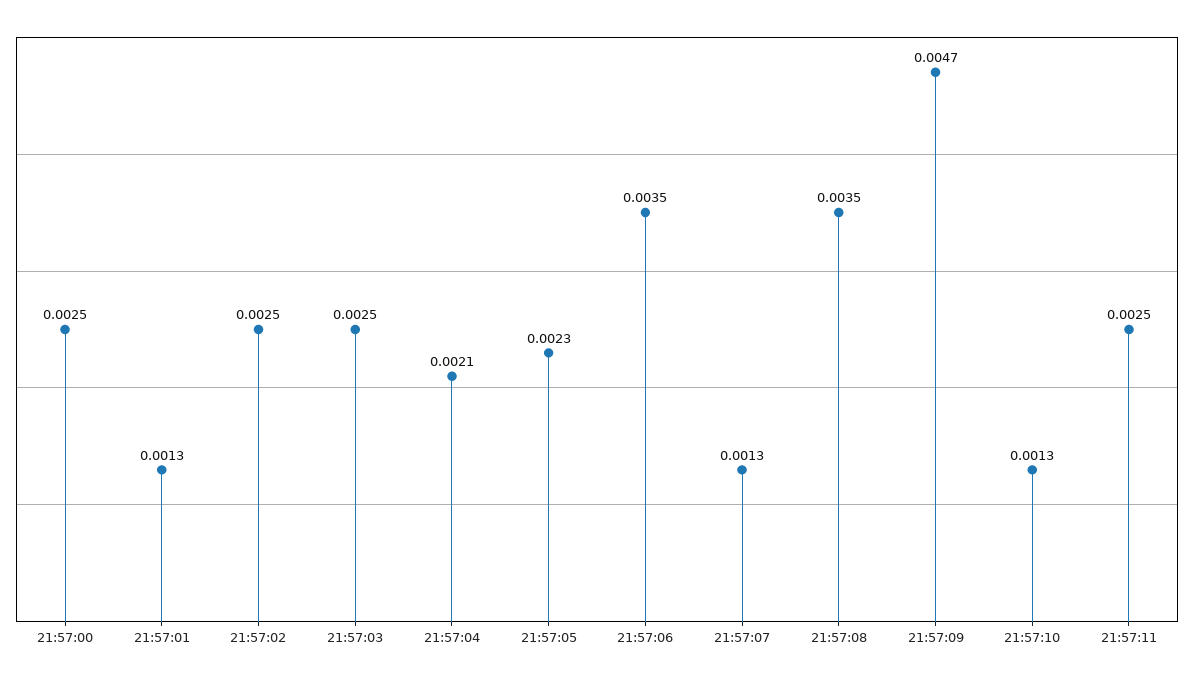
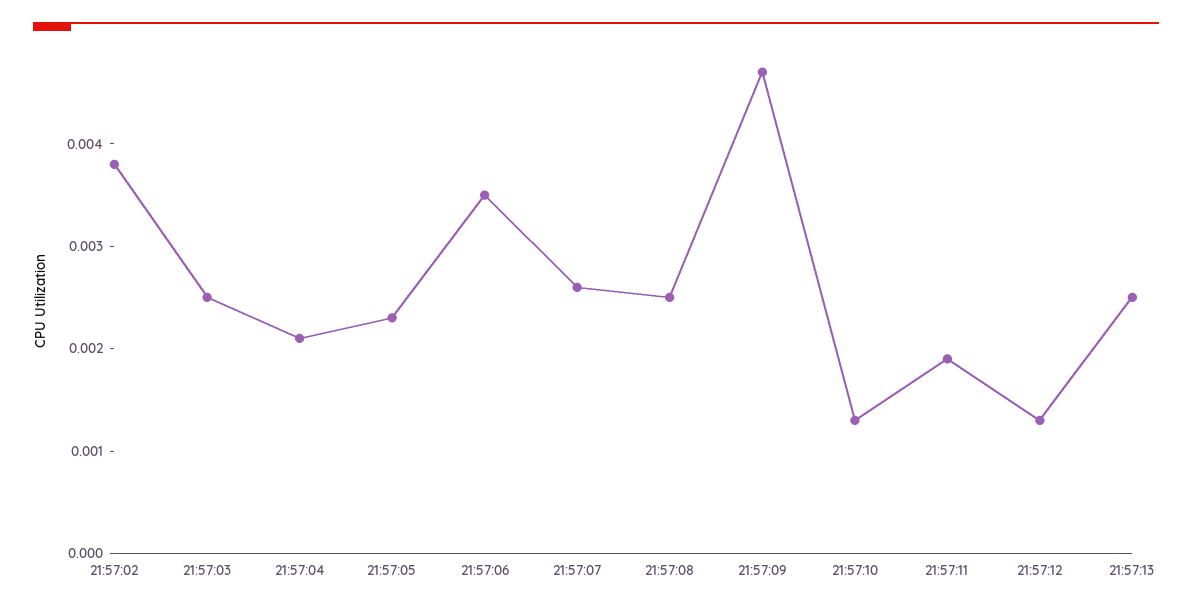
21:57:00: 0.0025 -> none
21:57:01: 0.0013 -> none
21:57:02: 0.0025 -> 0.0038
21:57:07: 0.0013 -> 0.0026
21:57:08: 0.0035 -> 0.0025
21:57:11: 0.0025 -> 0.0019
21:57:12: none -> 0.0013
21:57:13: none -> 0.0025

